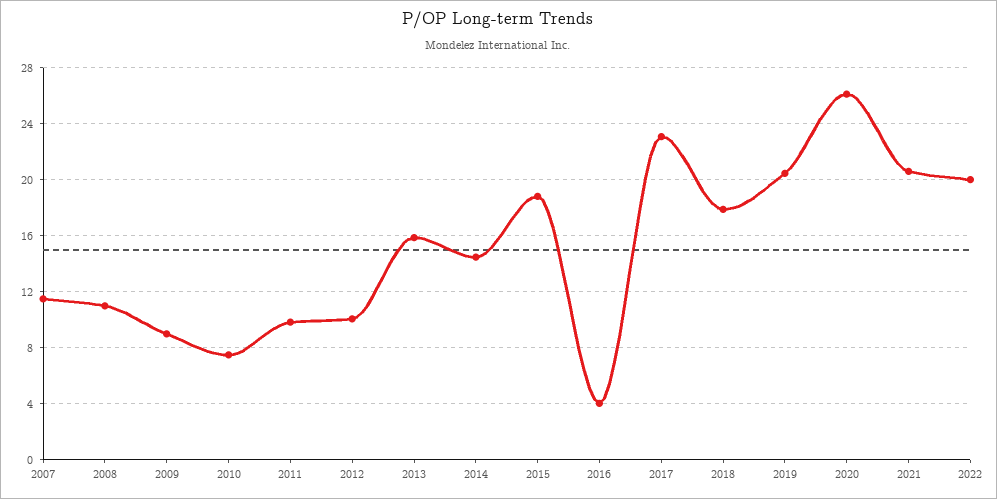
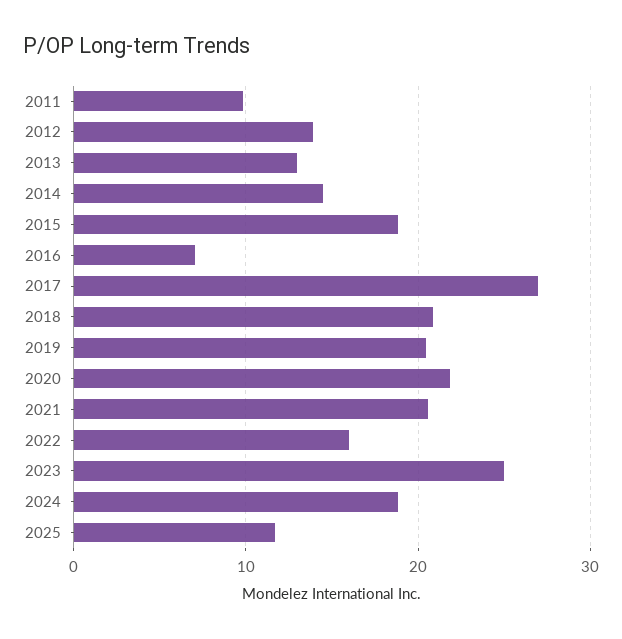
2007: 11.5 -> none
2008: 11 -> none
2009: 9 -> none
2010: 7.5 -> none
2012: 10 -> 14
2013: 16 -> 13
2016: 4 -> 7
2017: 23 -> 27
2018: 18 -> 21
2020: 26 -> 22
2022: 20 -> 16
2023: none -> 25
2024: none -> 19
2025: none -> 12

